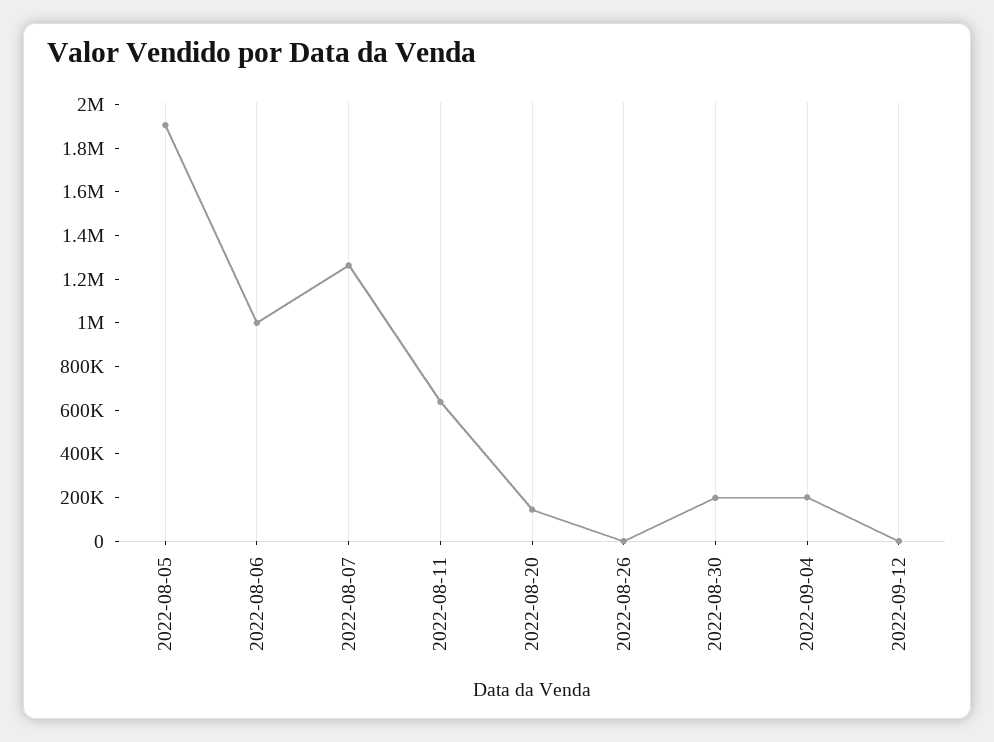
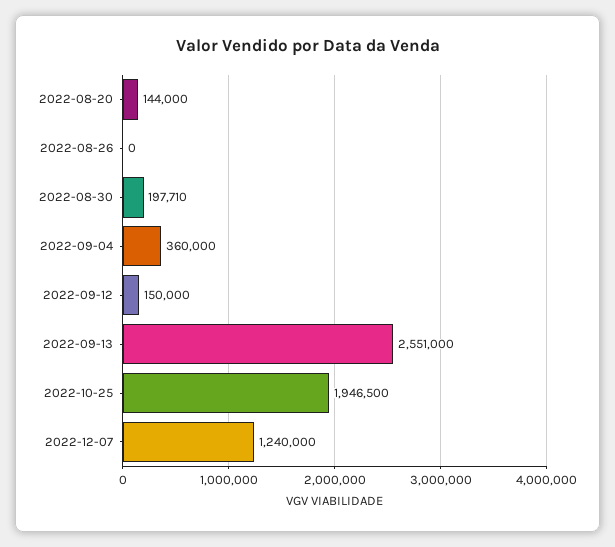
2022-08-05: 1900000 -> none
2022-08-06: 1000000 -> none
2022-08-07: 1250000 -> none
2022-08-11: 650000 -> none
2022-09-04: 200000 -> 360000
2022-09-12: 0 -> 150000
2022-09-13: none -> 2551000
2022-10-25: none -> 1946500
2022-12-07: none -> 1240000

